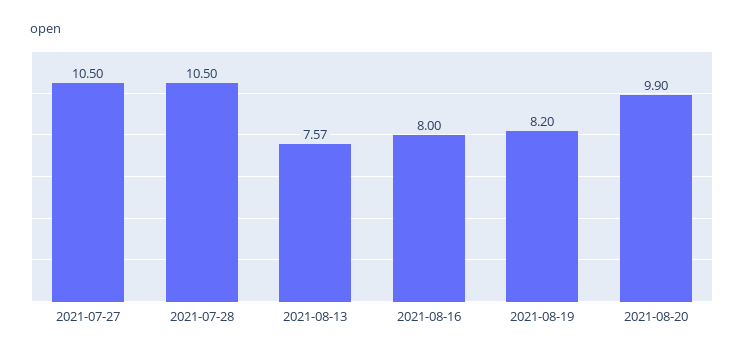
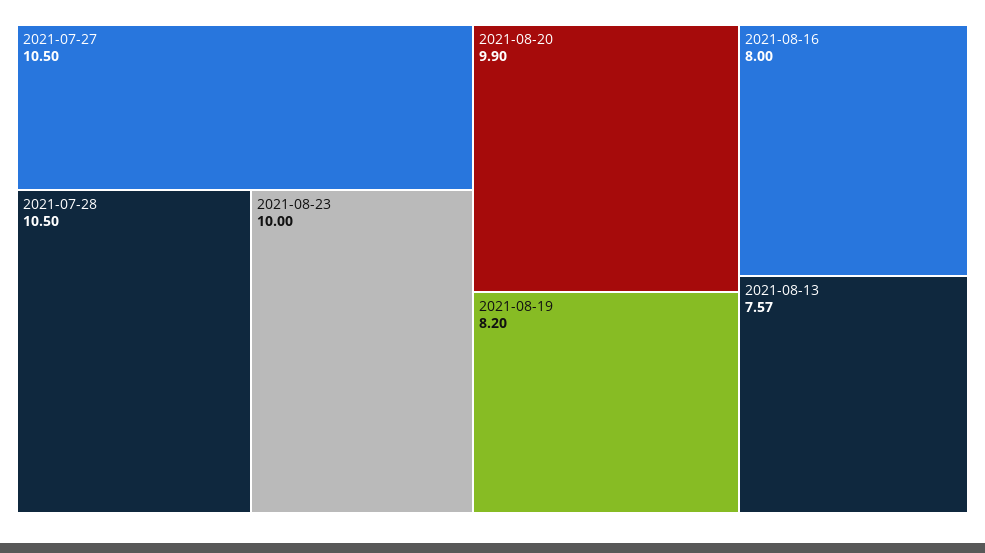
2021-08-23: none -> 10

